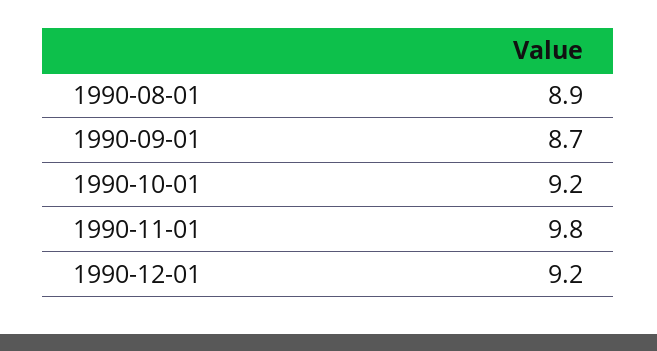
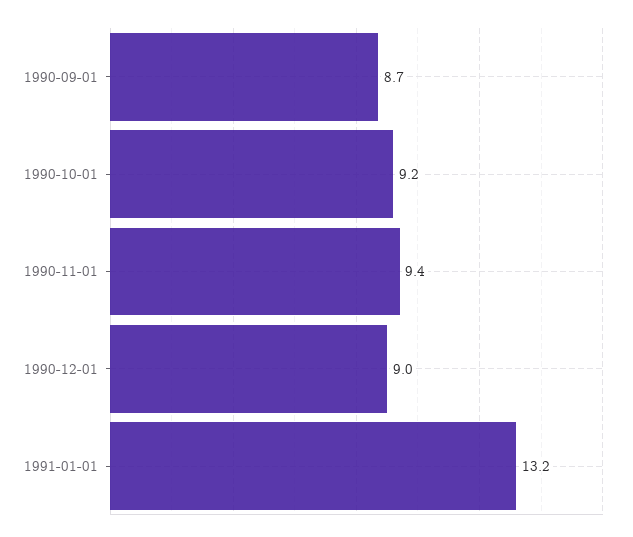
1990-08-01: 8.9 -> none
1990-11-01: 9.8 -> 9.4
1990-12-01: 9.2 -> 9
1991-01-01: none -> 13.2

